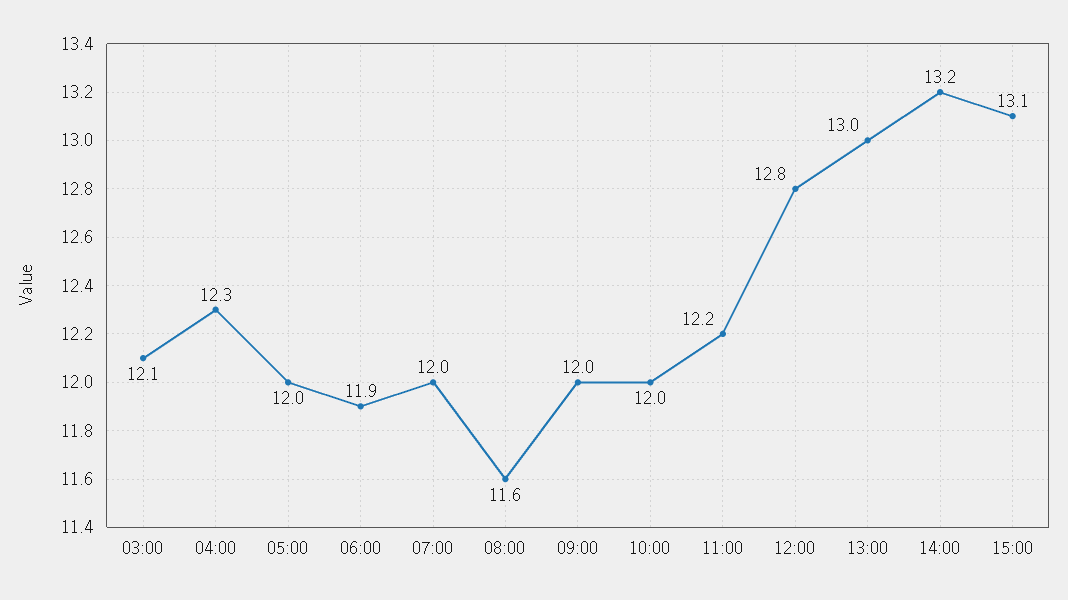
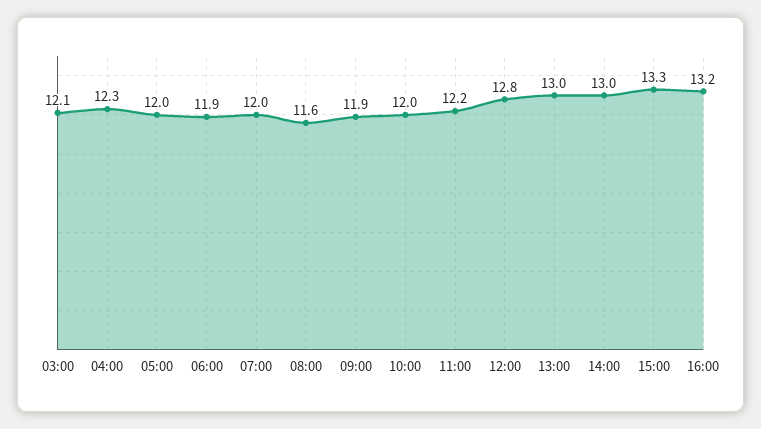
09:00: 12 -> 11.9
14:00: 13.2 -> 13
15:00: 13.1 -> 13.3
16:00: none -> 13.2

